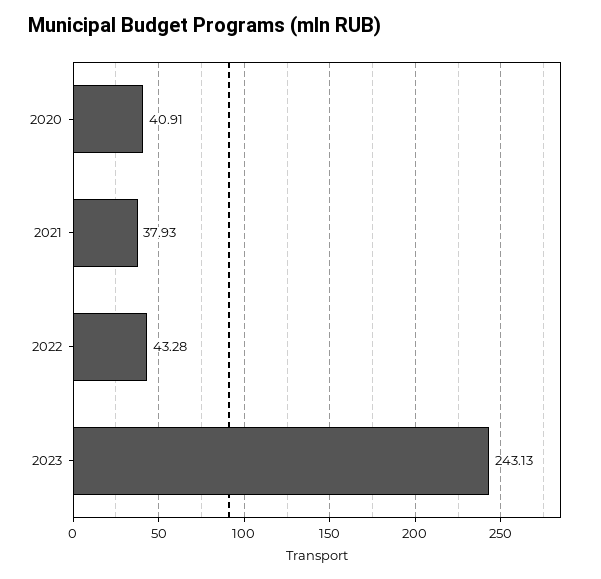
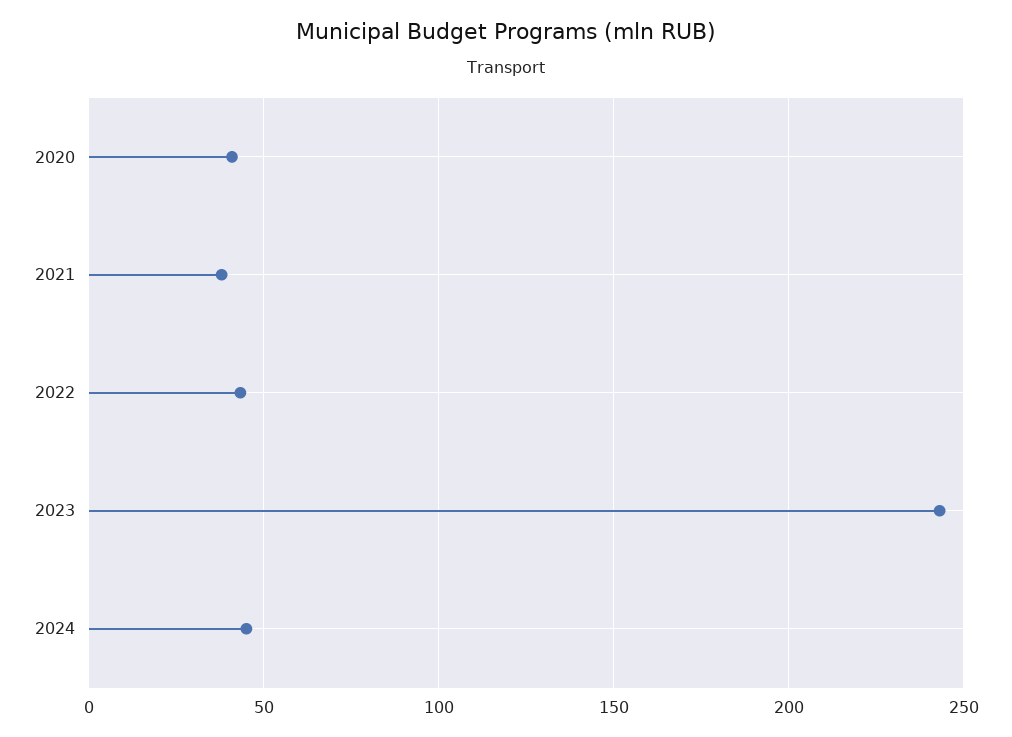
2024: none -> 45

